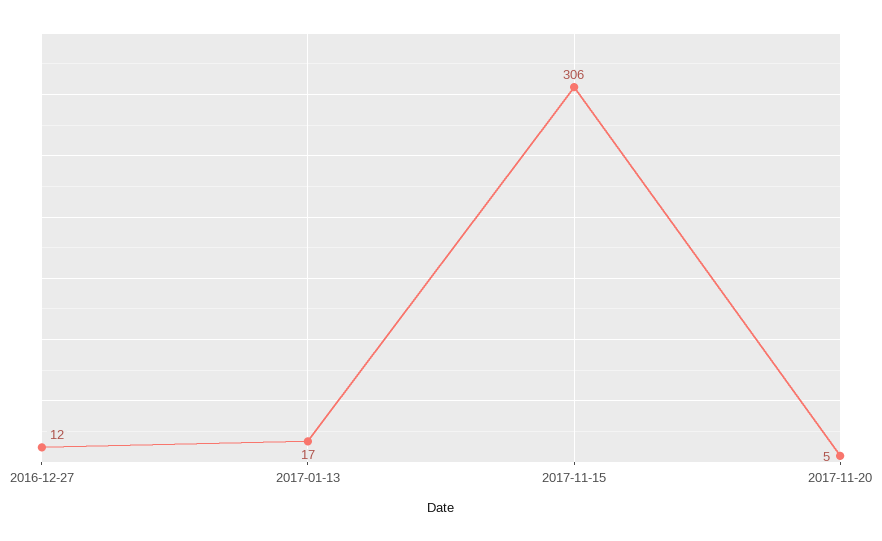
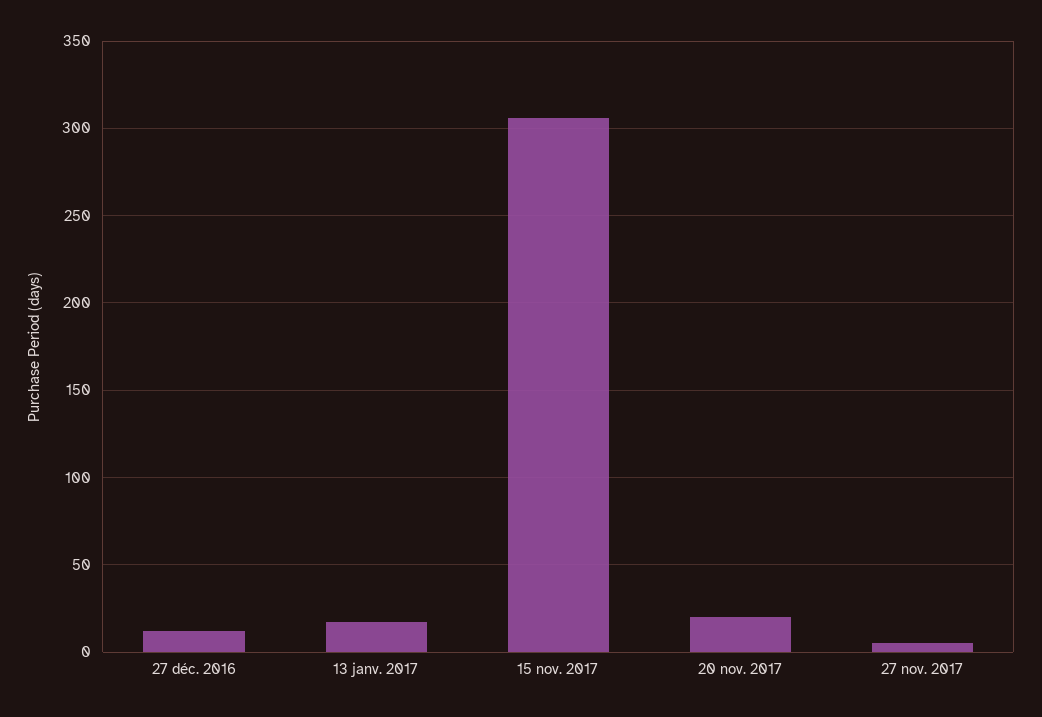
2017-11-20: 5 -> 20
27 nov. 2017: none -> 5

